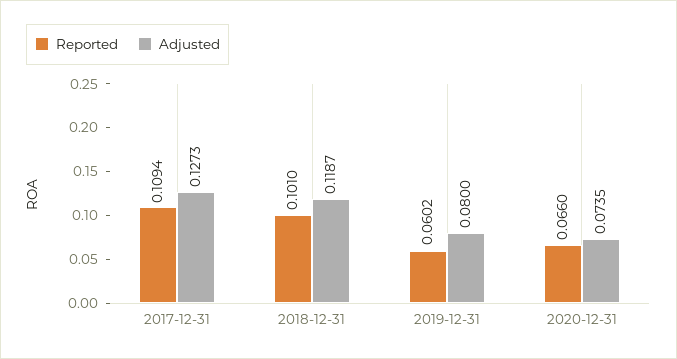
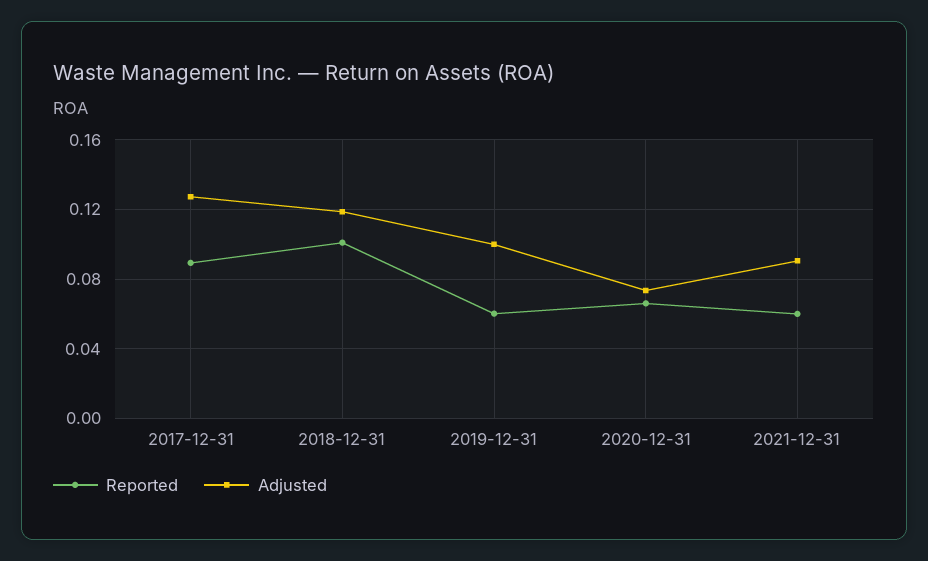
Reported, 2017-12-31: 0.1094 -> 0.09
Adjusted, 2019-12-31: 0.08 -> 0.1
Reported, 2021-12-31: none -> 0.06
Adjusted, 2021-12-31: none -> 0.09

